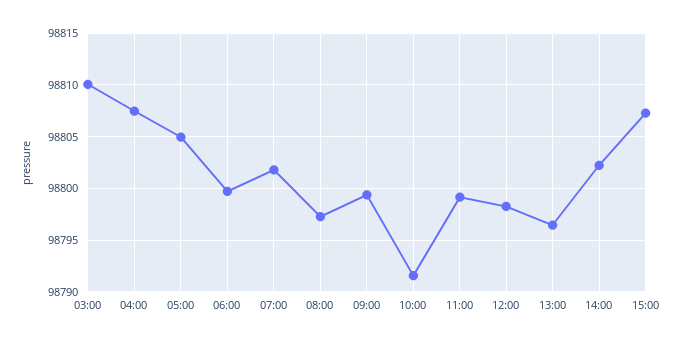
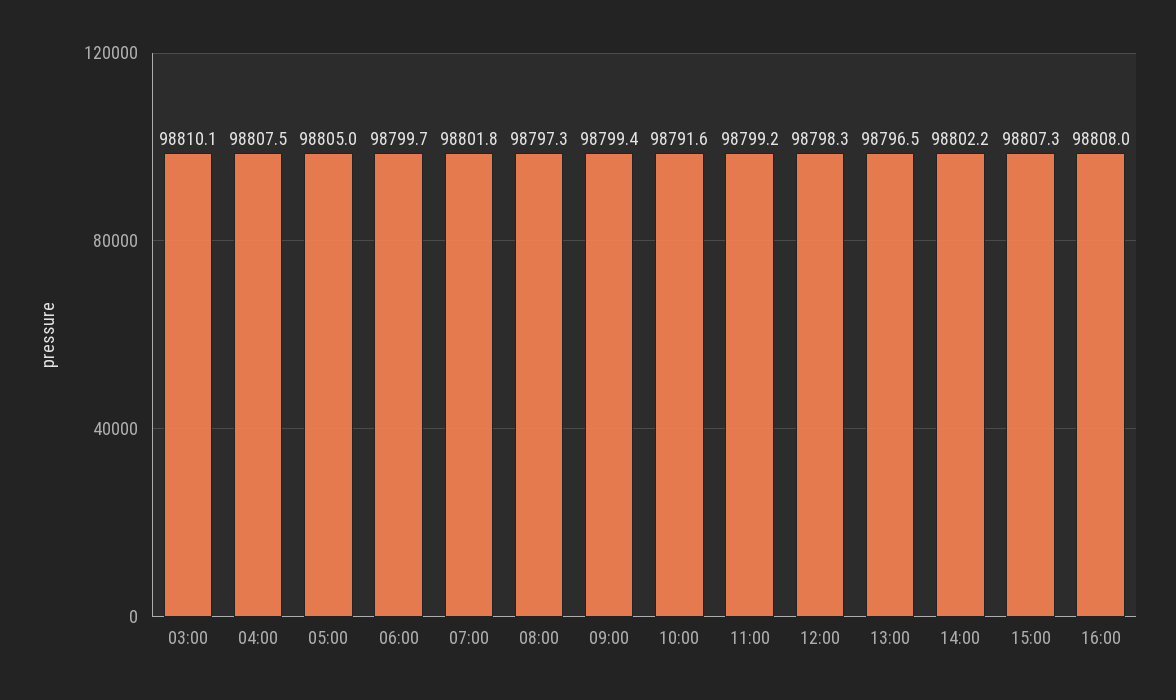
16:00: none -> 98808

